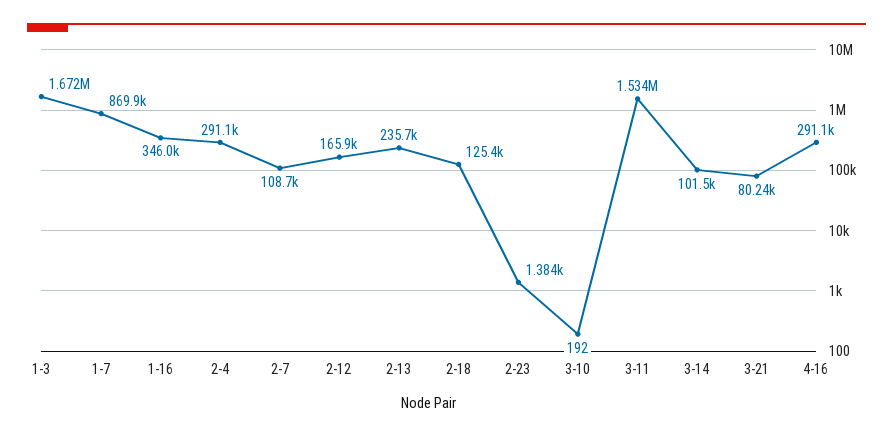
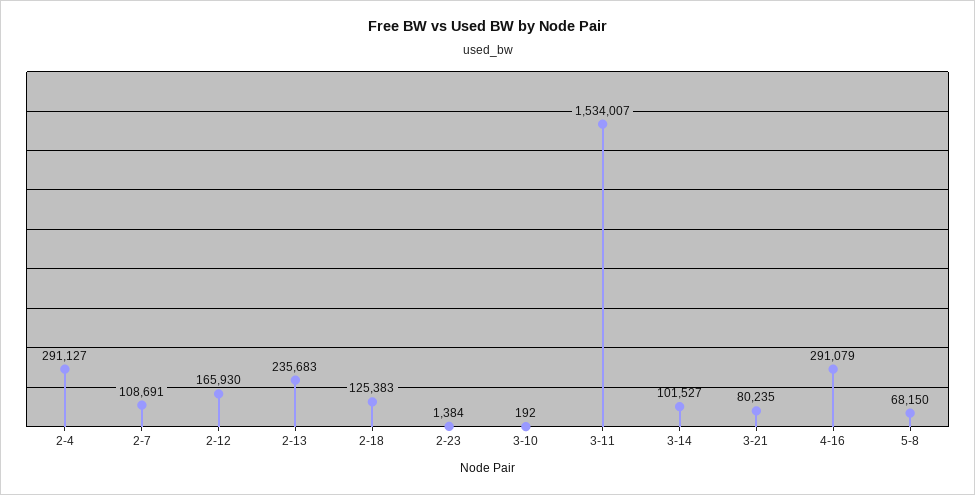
1-3: 1672000 -> none
1-7: 869900 -> none
1-16: 346000 -> none
5-8: none -> 68150

